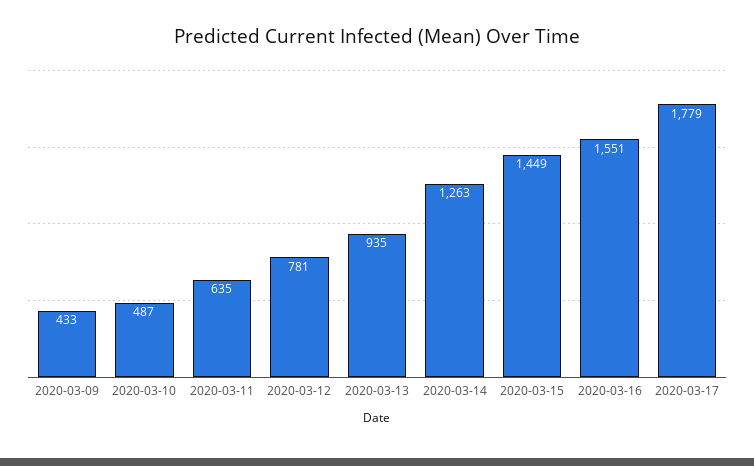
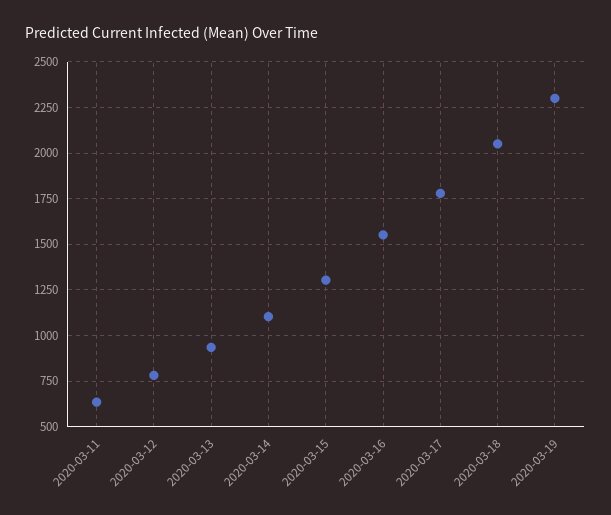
2020-03-09: 433 -> none
2020-03-10: 487 -> none
2020-03-14: 1263 -> 1100
2020-03-15: 1449 -> 1300
2020-03-18: none -> 2050
2020-03-19: none -> 2300

